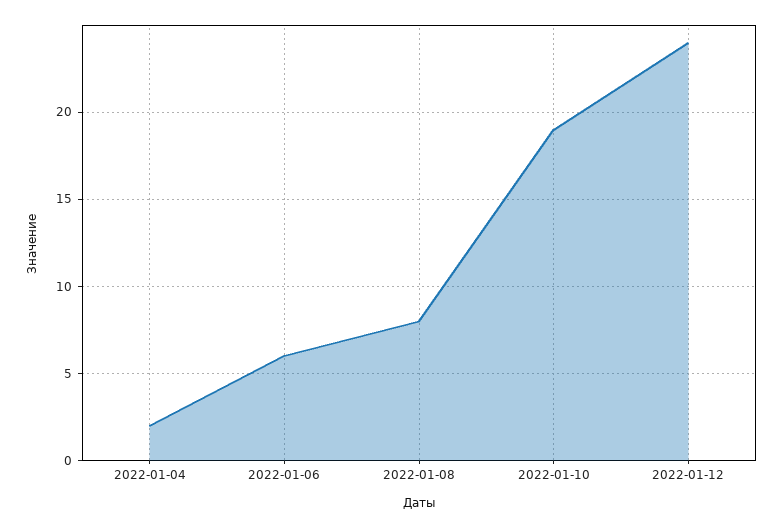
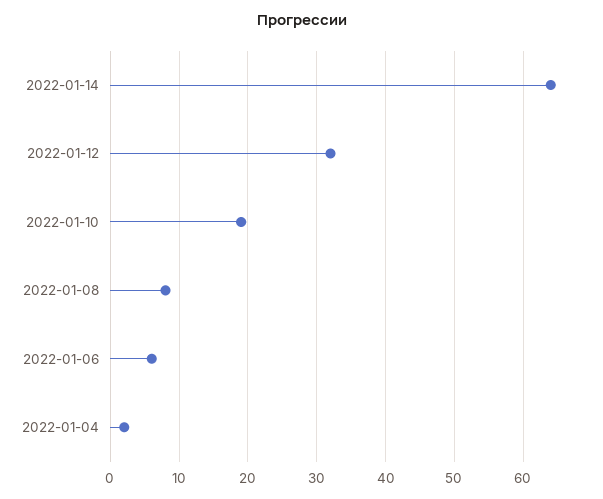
2022-01-12: 24 -> 32
2022-01-14: none -> 64

